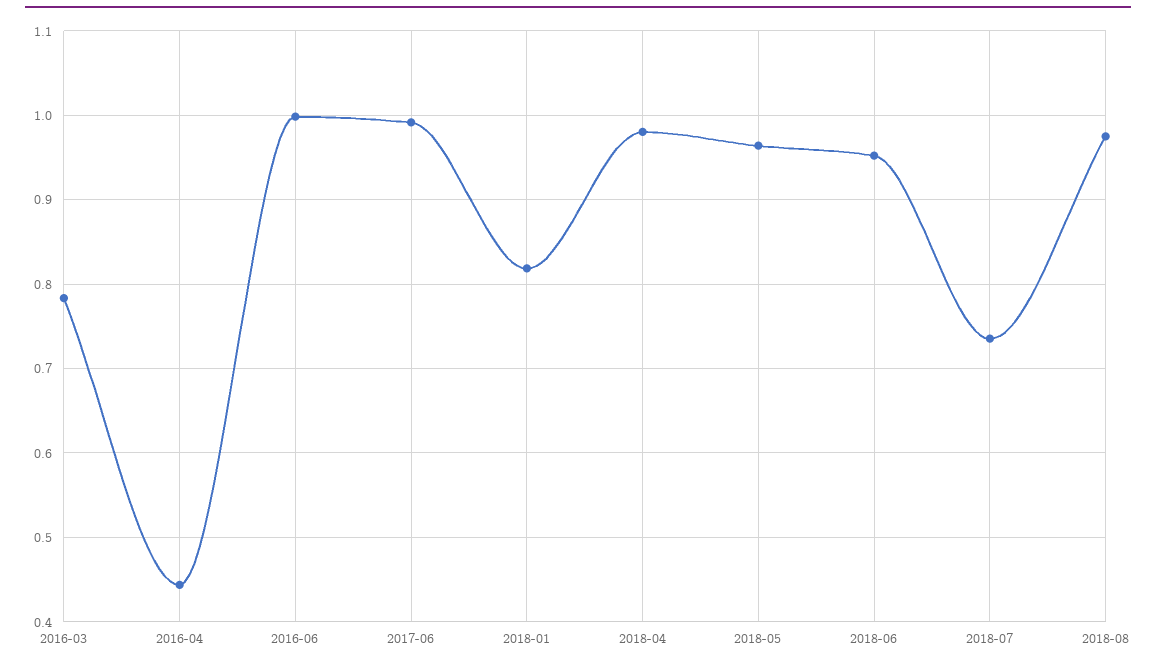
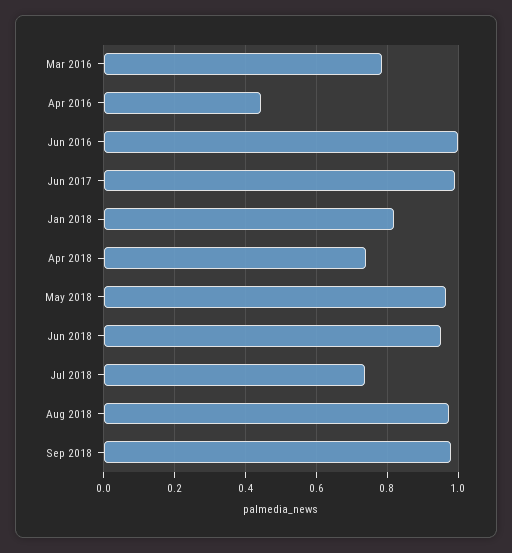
2018-04: 0.98 -> 0.74
Sep 2018: none -> 0.98

